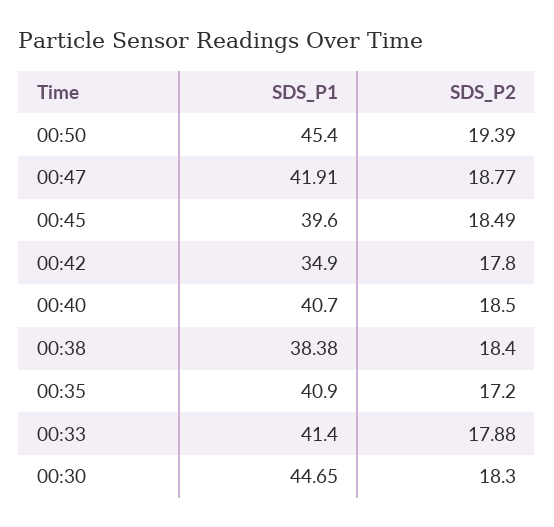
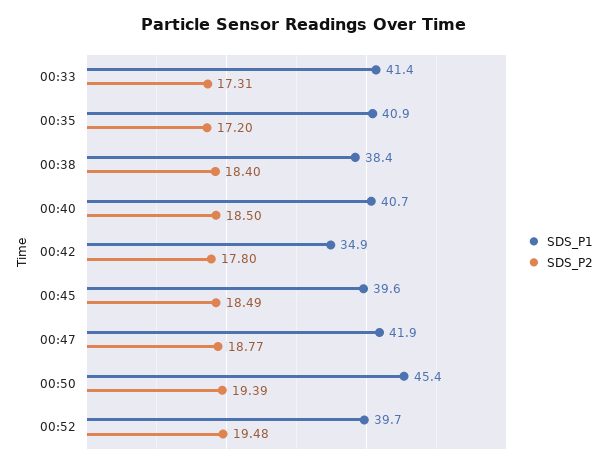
SDS_P2, 00:33: 17.88 -> 17.31
SDS_P1, 00:30: 44.65 -> none
SDS_P2, 00:30: 18.3 -> none
SDS_P1, 00:52: none -> 39.7
SDS_P2, 00:52: none -> 19.48

